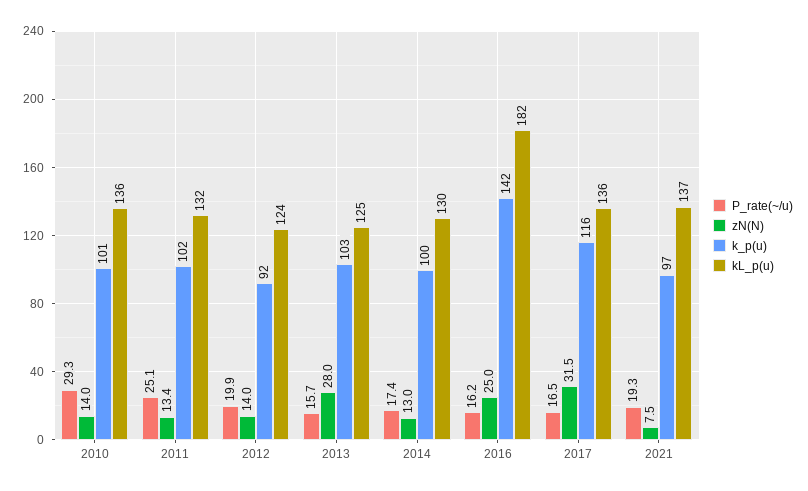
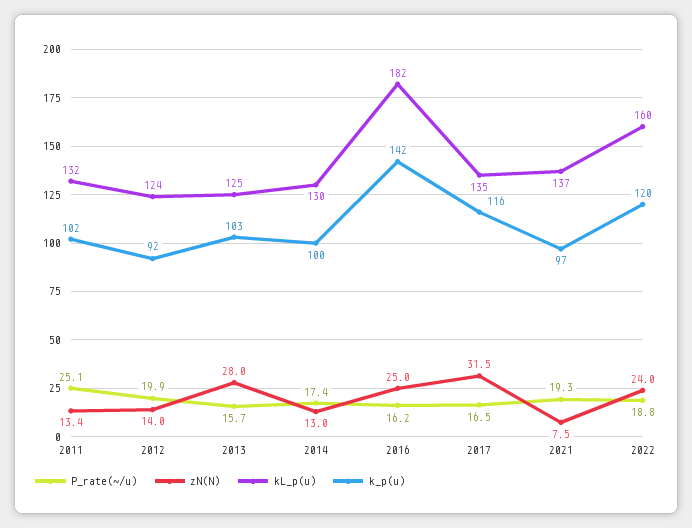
P_rate(~/u), 2010: 29.3 -> none
zN(N), 2010: 14 -> none
k_p(u), 2010: 101 -> none
kL_p(u), 2010: 136 -> none
kL_p(u), 2017: 136 -> 135
P_rate(~/u), 2022: none -> 18.8
zN(N), 2022: none -> 24
kL_p(u), 2022: none -> 160
k_p(u), 2022: none -> 120

